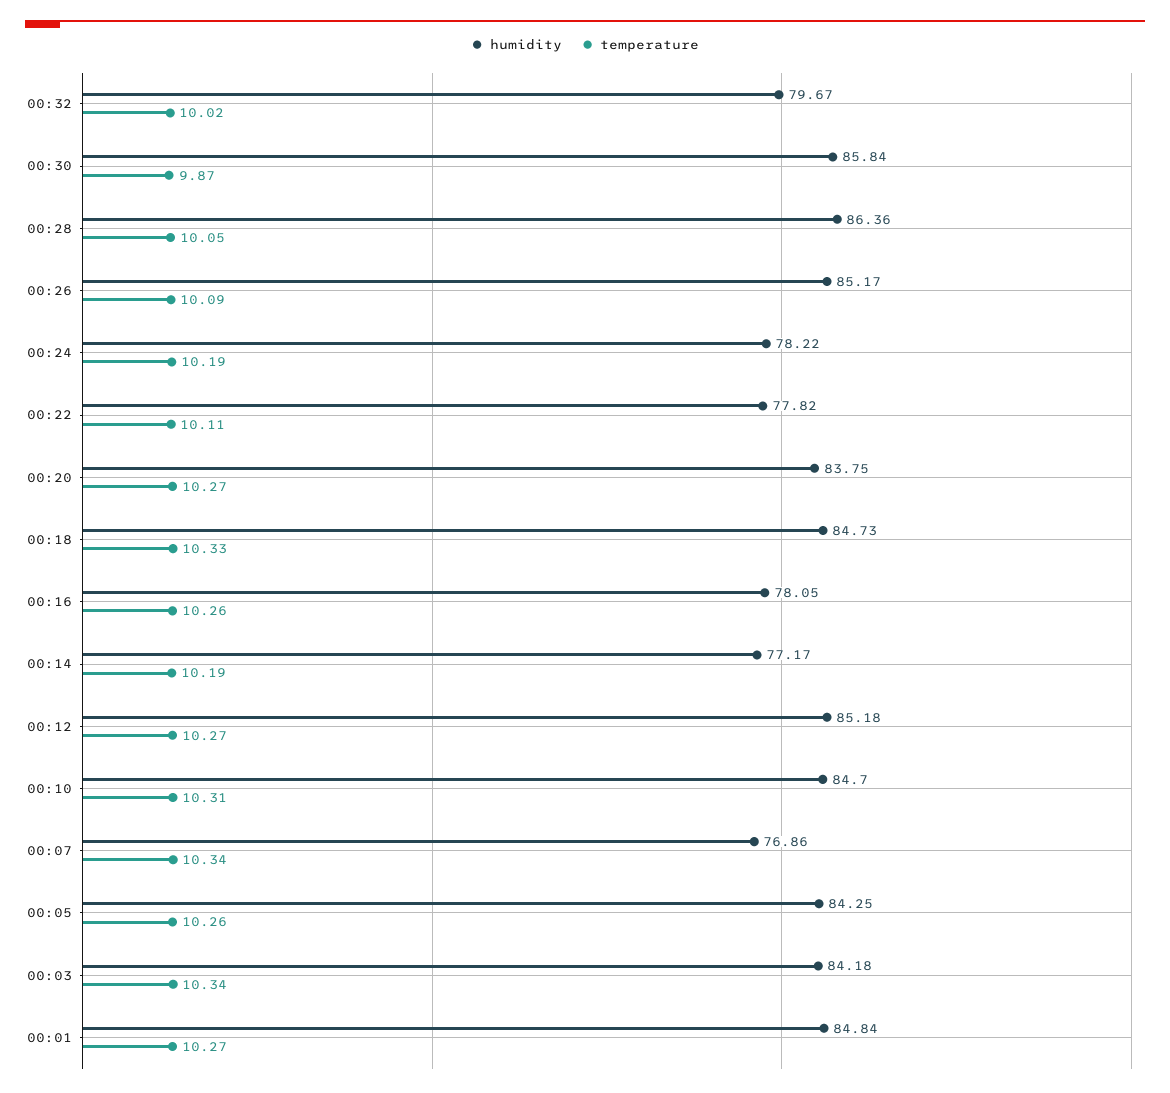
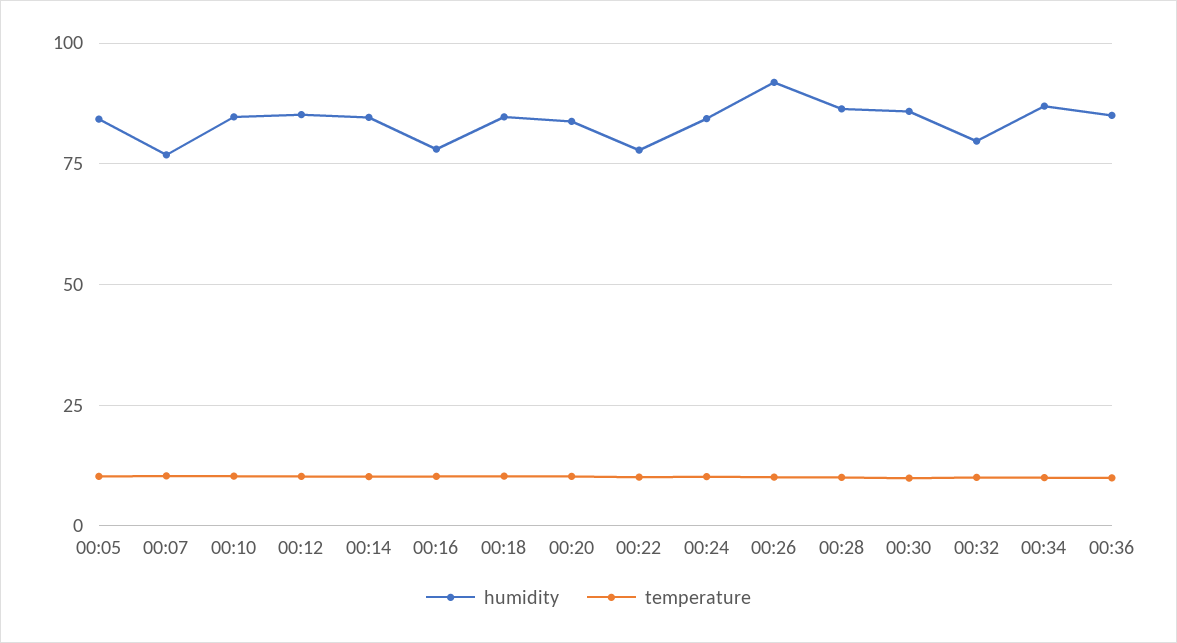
humidity, 00:26: 85.17 -> 92.5
humidity, 00:24: 78.22 -> 85
humidity, 00:14: 77.17 -> 85
humidity, 00:03: 84.18 -> none
temperature, 00:03: 10.34 -> none
humidity, 00:01: 84.84 -> none
temperature, 00:01: 10.27 -> none
humidity, 00:34: none -> 87.5
temperature, 00:34: none -> 10
humidity, 00:36: none -> 85
temperature, 00:36: none -> 10

